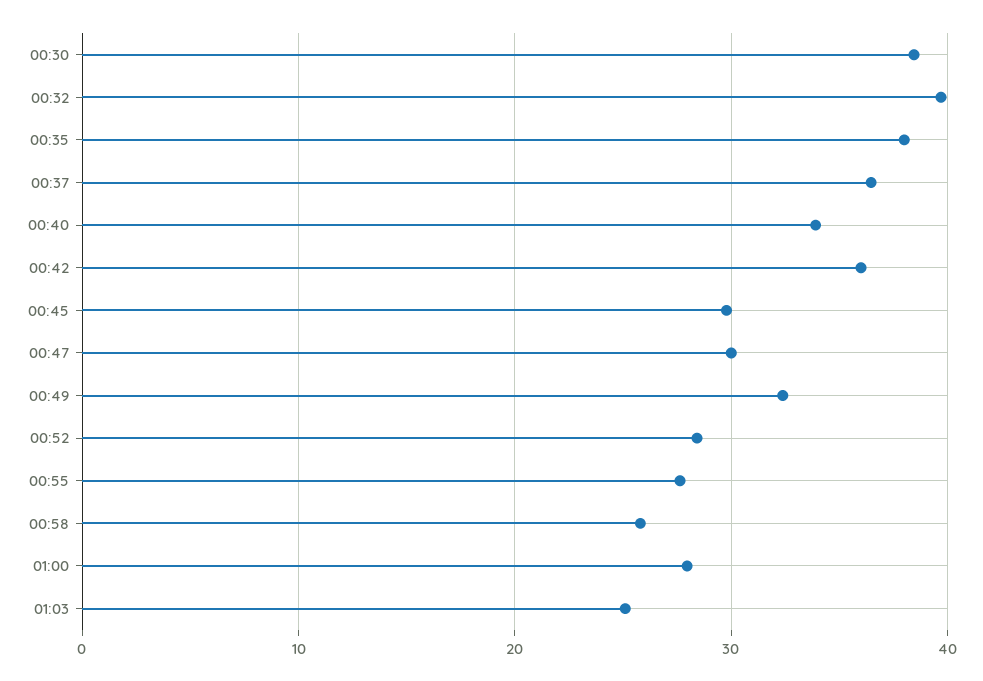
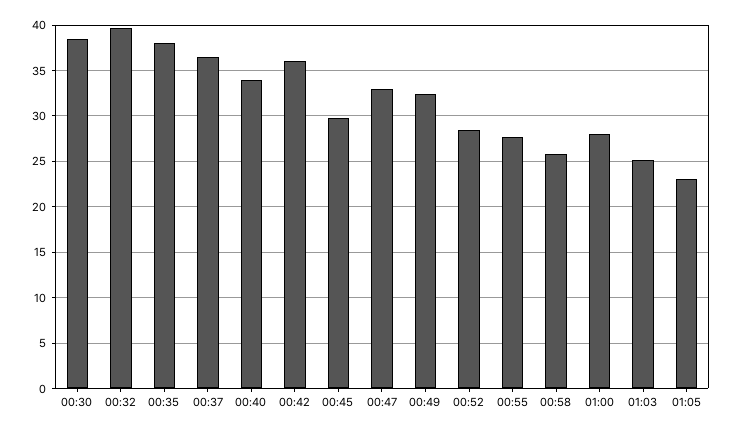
00:47: 30 -> 33
01:05: none -> 23

